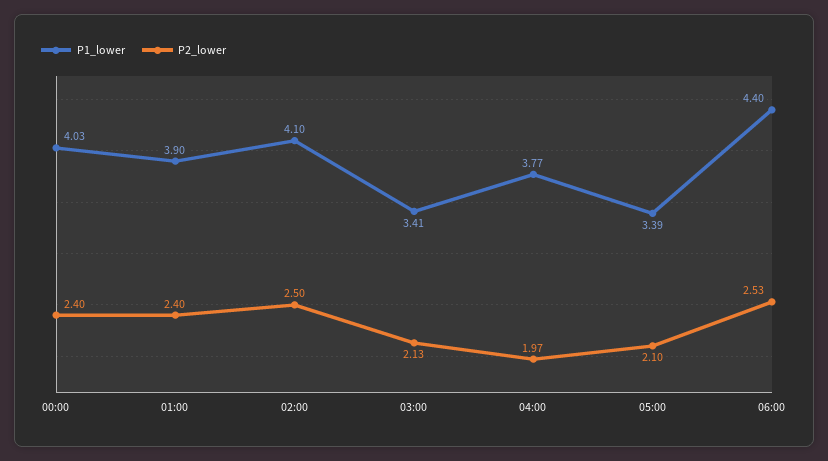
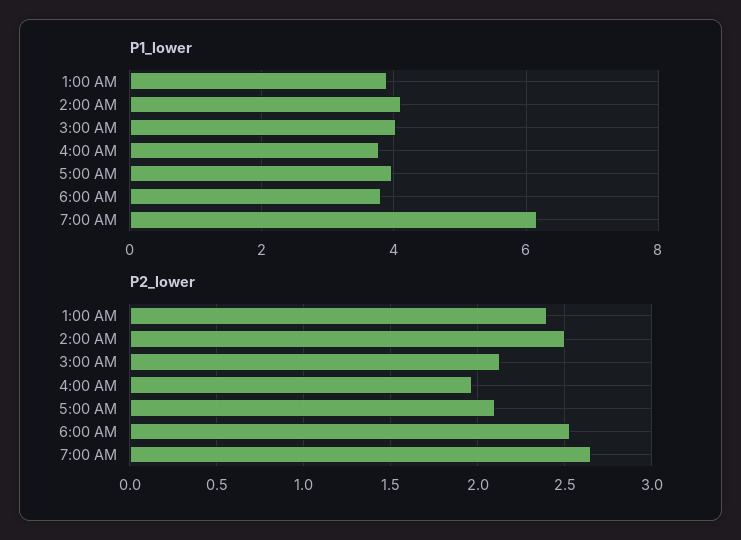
P1_lower, 00:00: 4.03 -> none
P2_lower, 00:00: 2.4 -> none
P1_lower, 03:00: 3.41 -> 4
P1_lower, 05:00: 3.39 -> 4
P1_lower, 06:00: 4.4 -> 3.8
P1_lower, 7:00 AM: none -> 6.2
P2_lower, 7:00 AM: none -> 2.65

